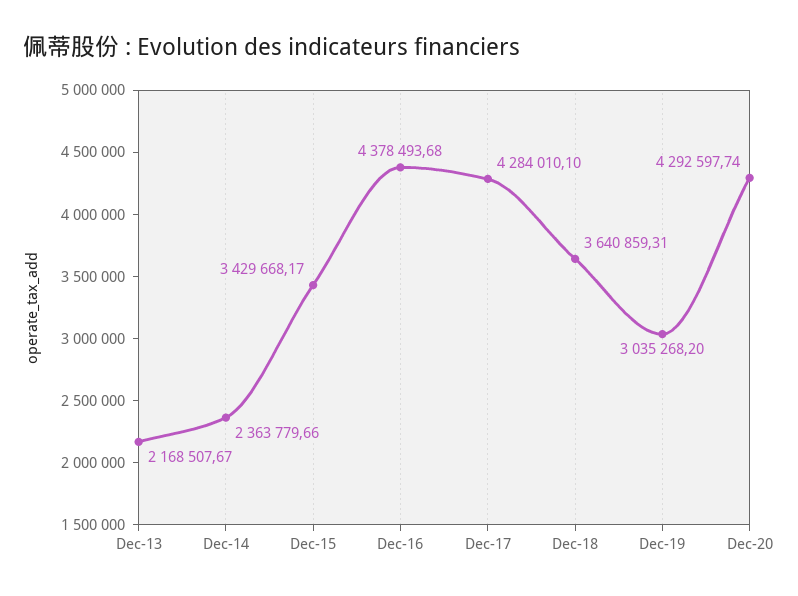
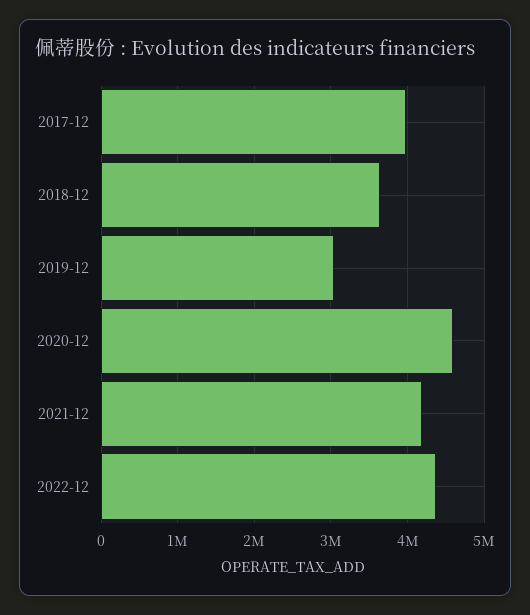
Dec-13: 2168507.67 -> none
Dec-14: 2363779.66 -> none
Dec-15: 3429668.17 -> none
Dec-16: 4378493.68 -> none
Dec-17: 4284010.1 -> 4000000
Dec-20: 4292597.74 -> 4600000
2021-12: none -> 4200000
2022-12: none -> 4400000

